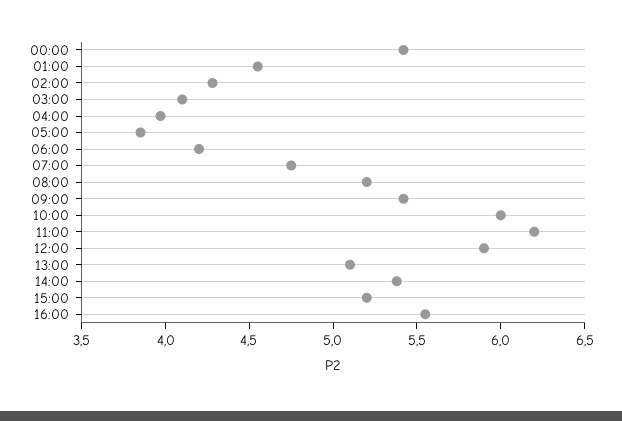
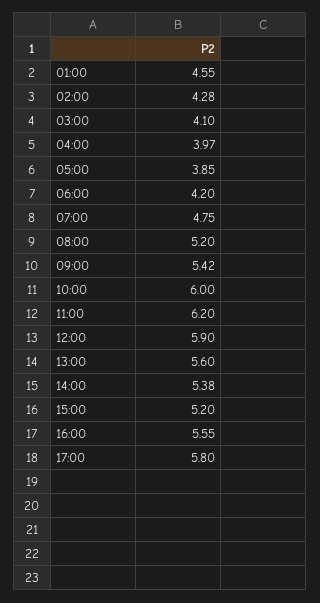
00:00: 5.4 -> none
13:00: 5.1 -> 5.6
17:00: none -> 5.8

